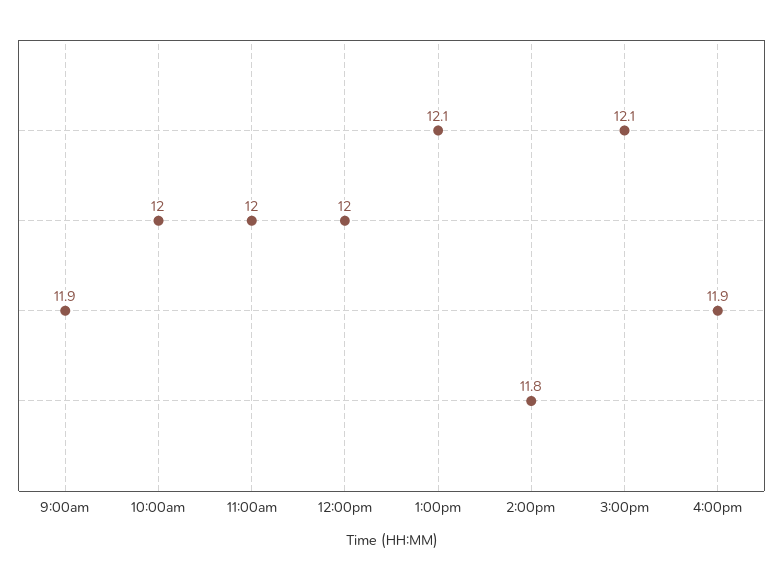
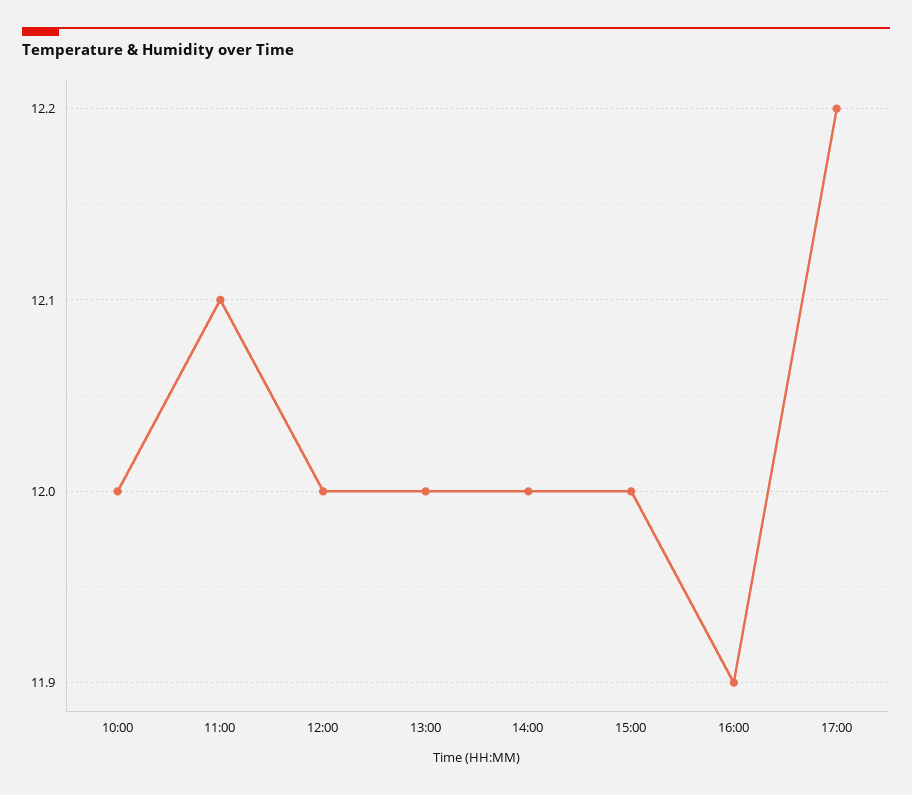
9:00am: 11.9 -> none
11:00am: 12 -> 12.1
1:00pm: 12.1 -> 12
2:00pm: 11.8 -> 12
3:00pm: 12.1 -> 12
17:00: none -> 12.2

